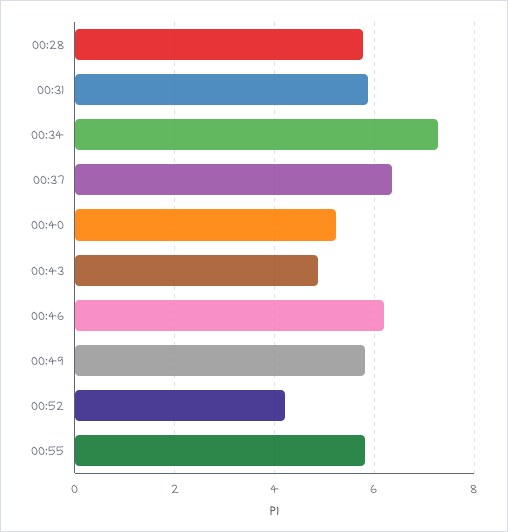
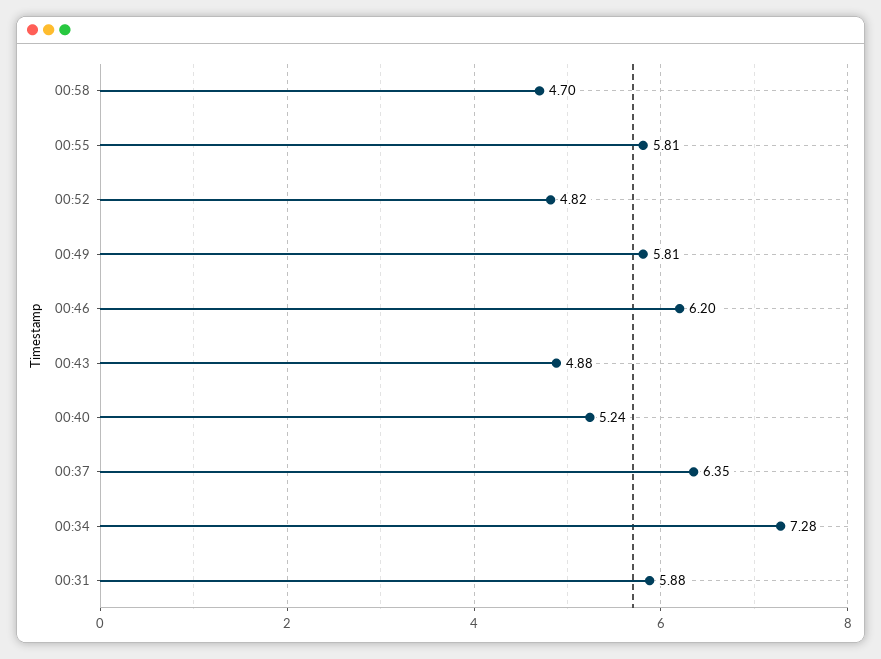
00:28: 5.8 -> none
00:52: 4.2 -> 4.82
00:58: none -> 4.7

